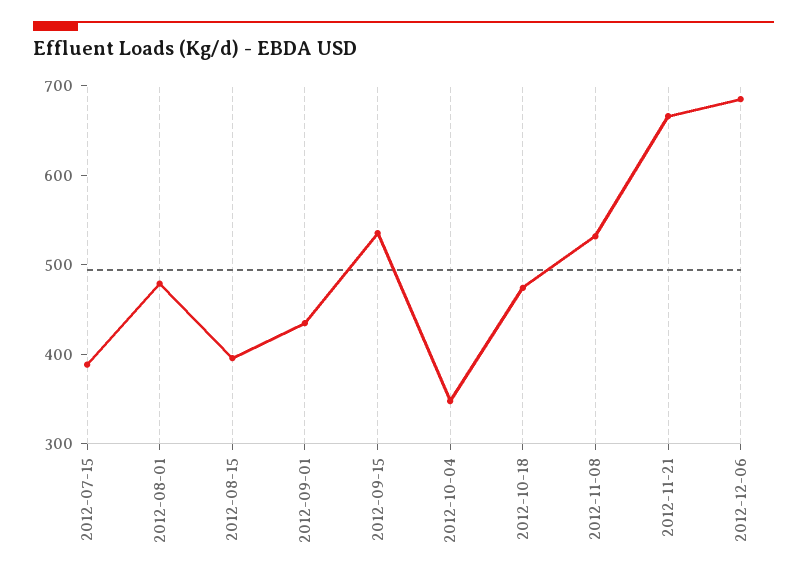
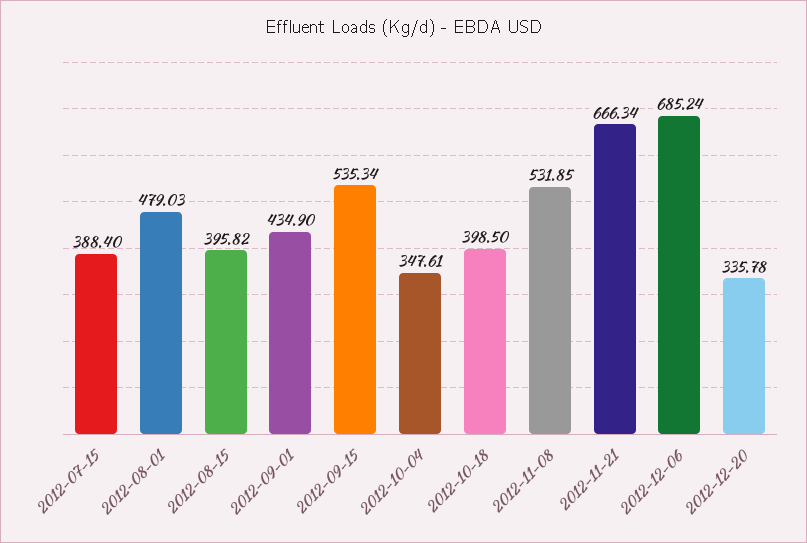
2012-10-18: 480 -> 398.5
2012-12-20: none -> 335.78

